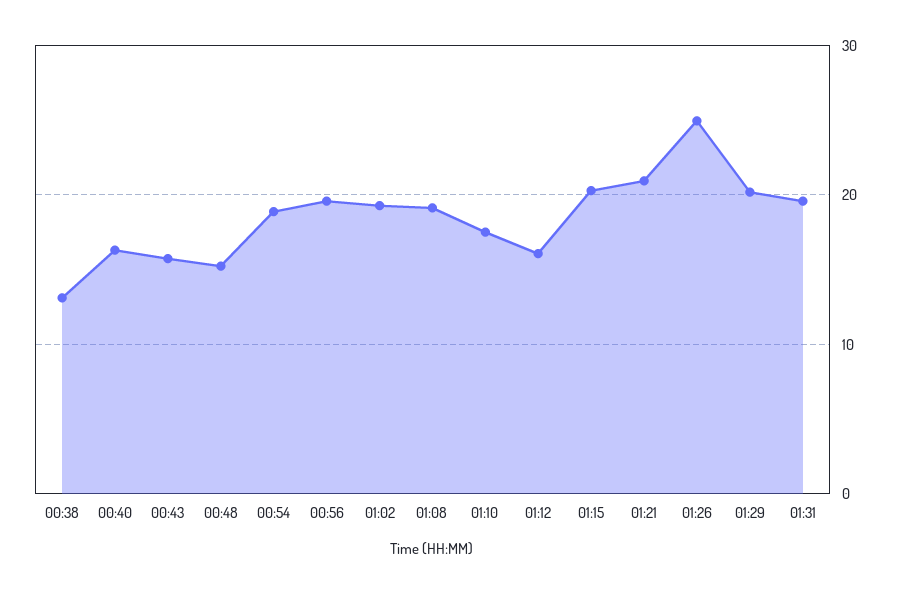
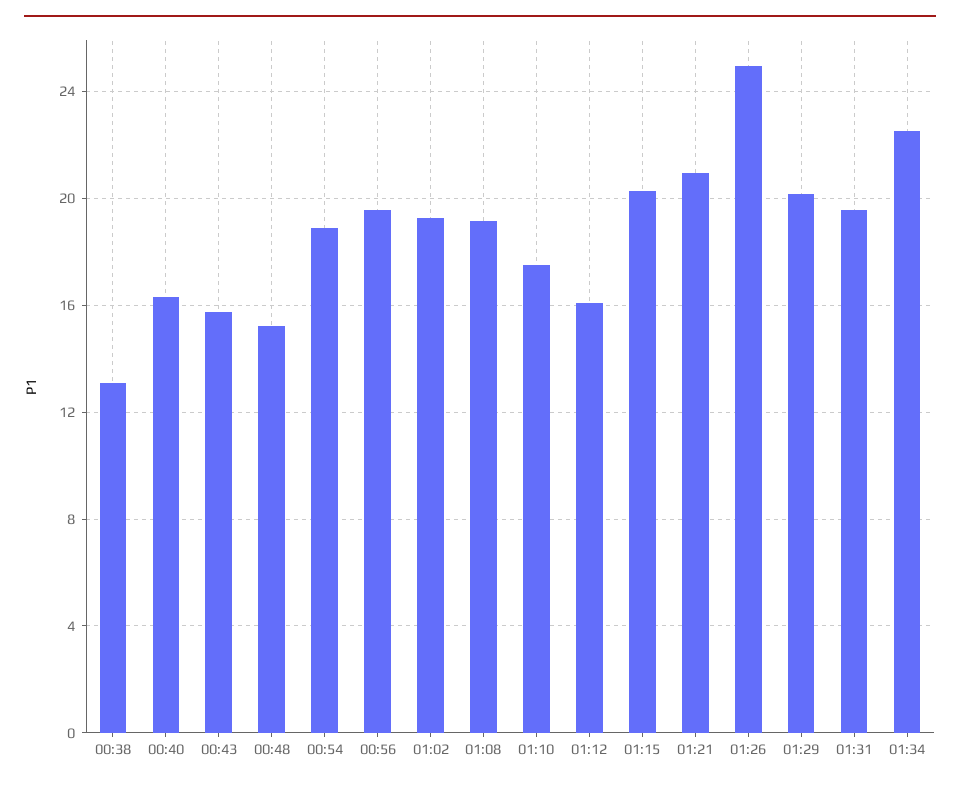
01:34: none -> 22.5

